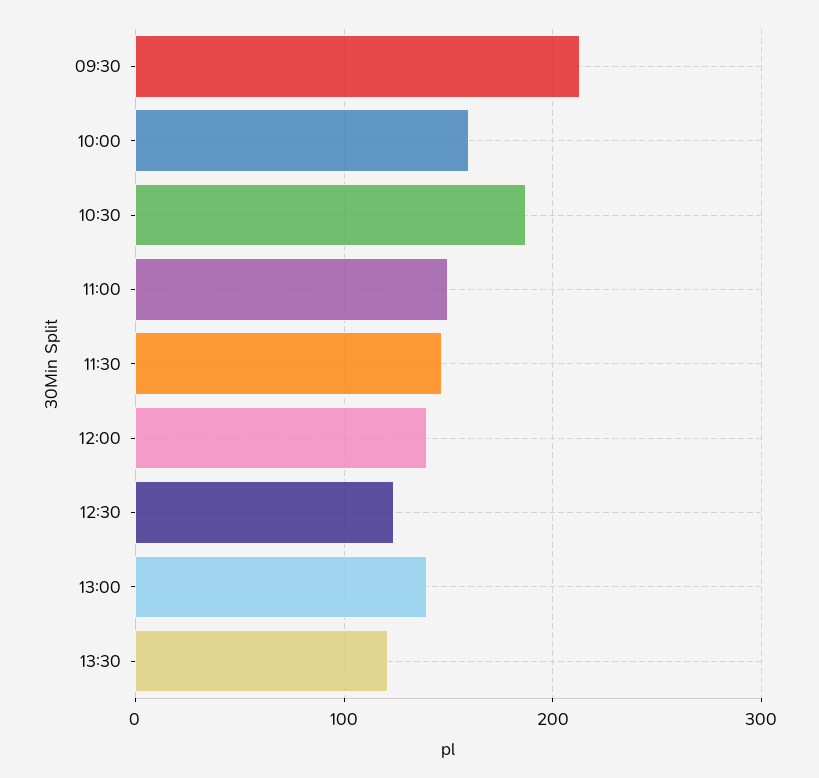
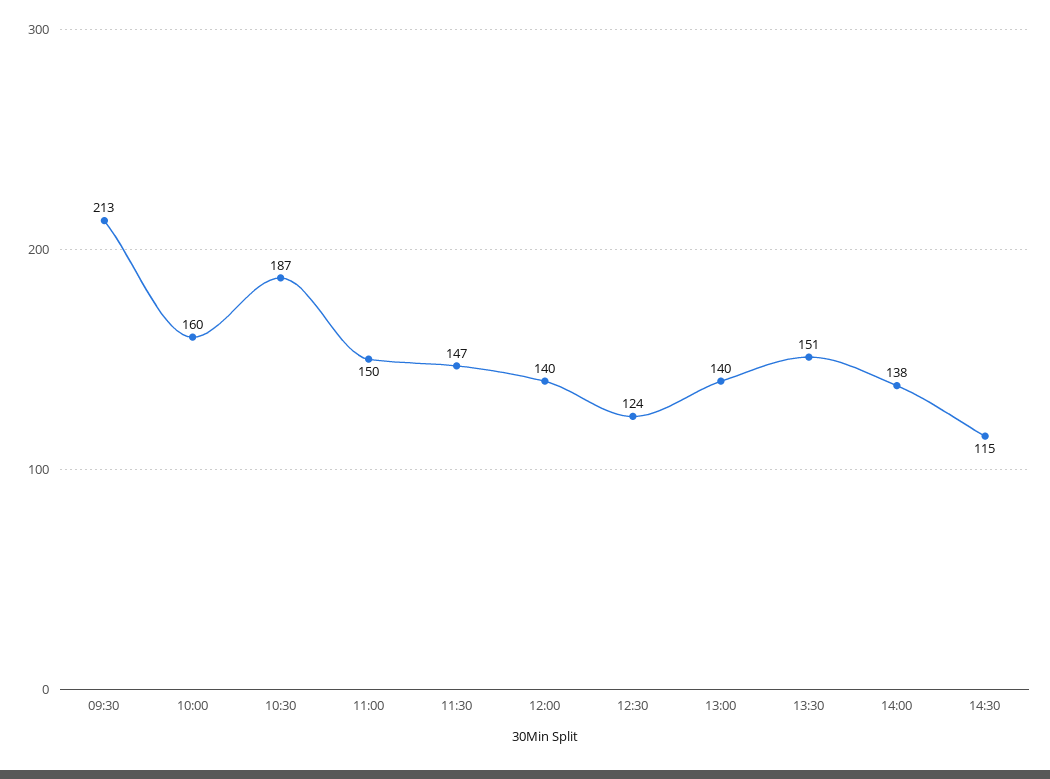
13:30: 120 -> 151
14:00: none -> 138
14:30: none -> 115

